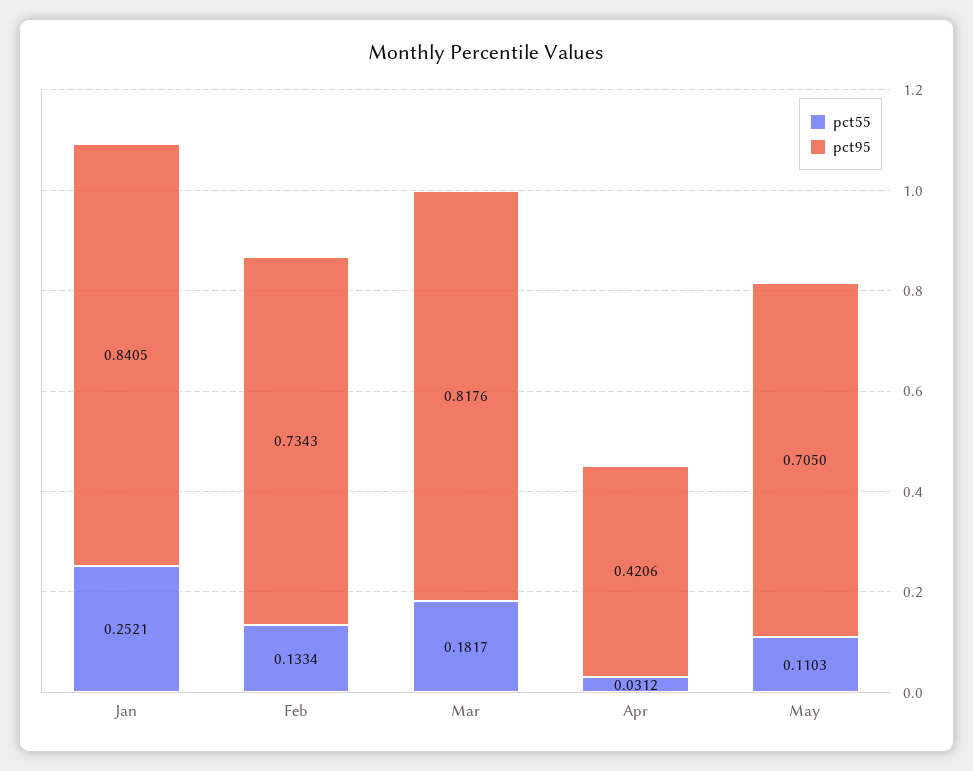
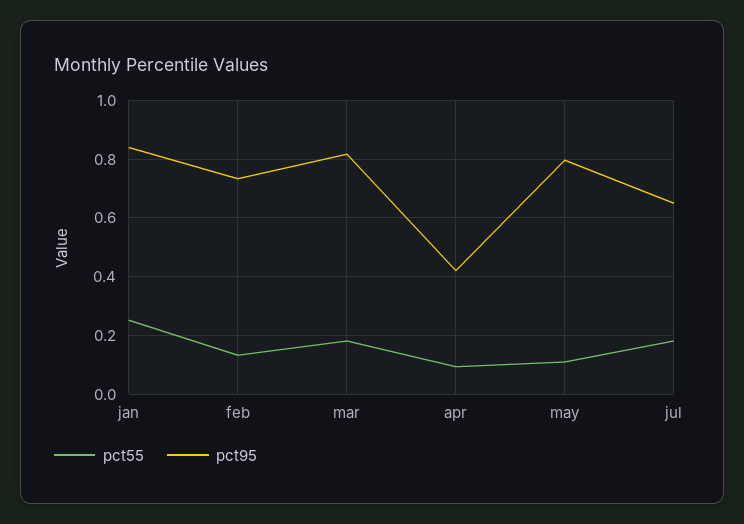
pct55, Apr: 0.0312 -> 0.1
pct95, May: 0.705 -> 0.8
pct55, jul: none -> 0.175
pct95, jul: none -> 0.65

